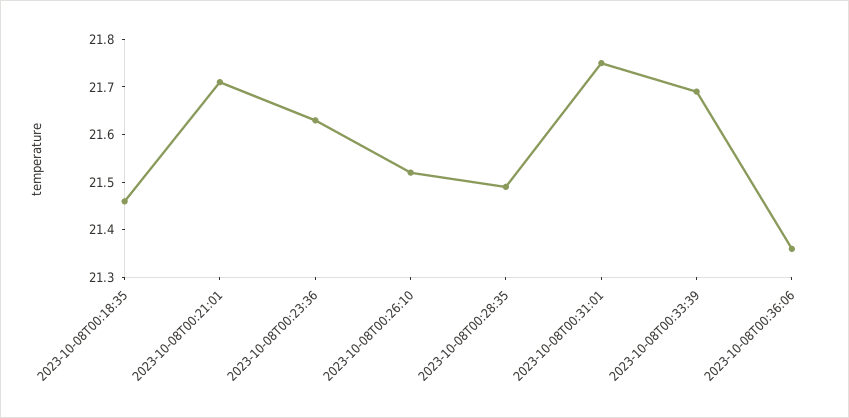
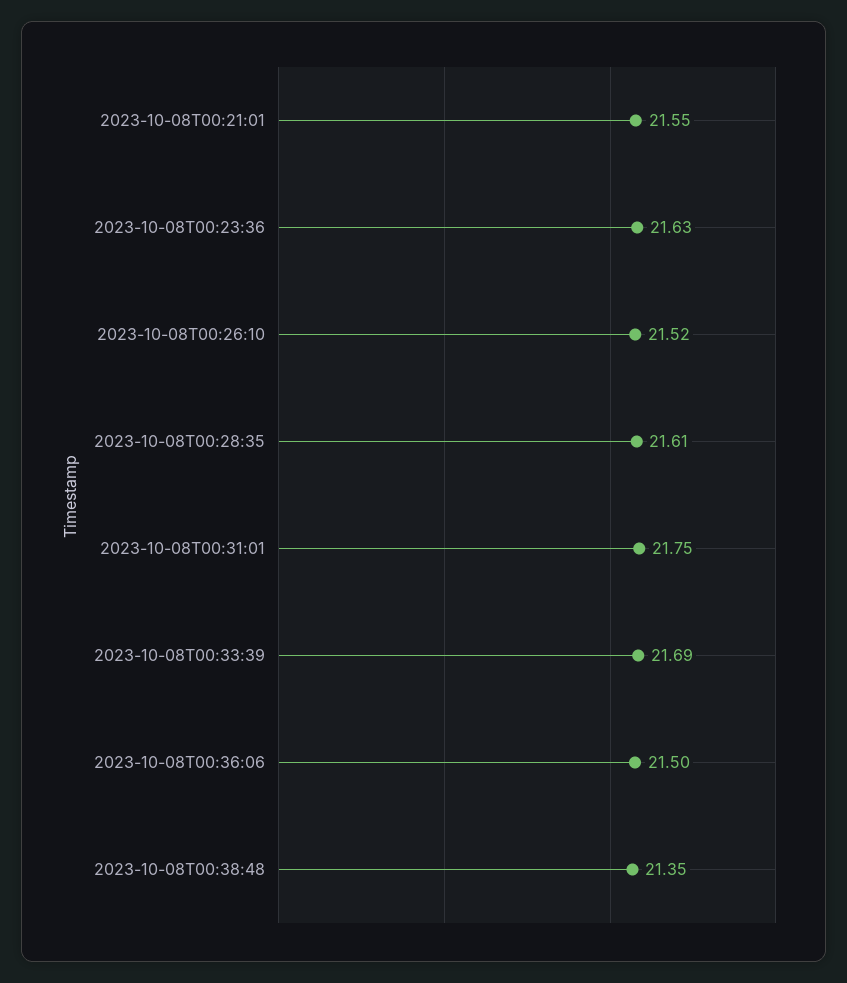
2023-10-08T00:18:35: 21.45 -> none
2023-10-08T00:21:01: 21.7 -> 21.55
2023-10-08T00:28:35: 21.5 -> 21.61
2023-10-08T00:36:06: 21.35 -> 21.5
2023-10-08T00:38:48: none -> 21.35

